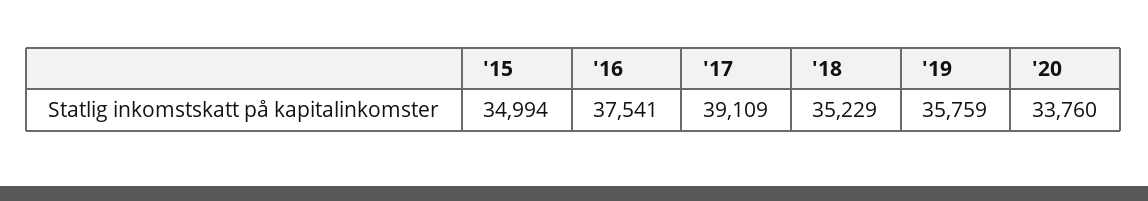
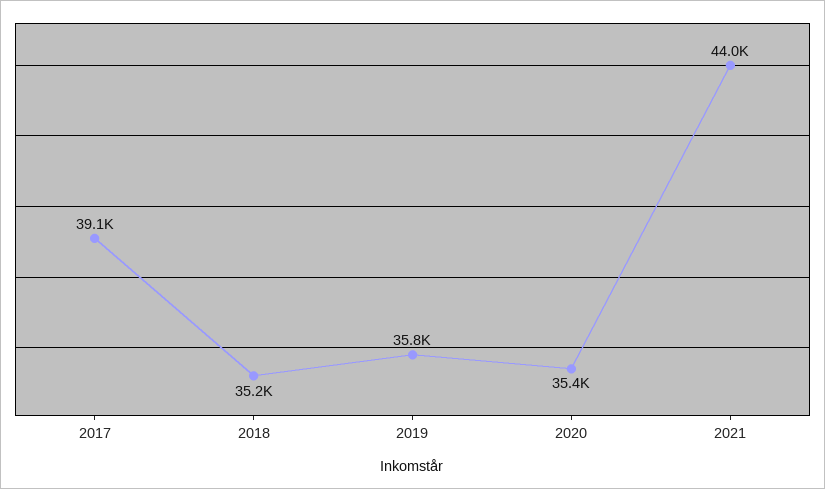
'15: 34994 -> none
'16: 37541 -> none
'20: 33760 -> 35400
2021: none -> 44000

